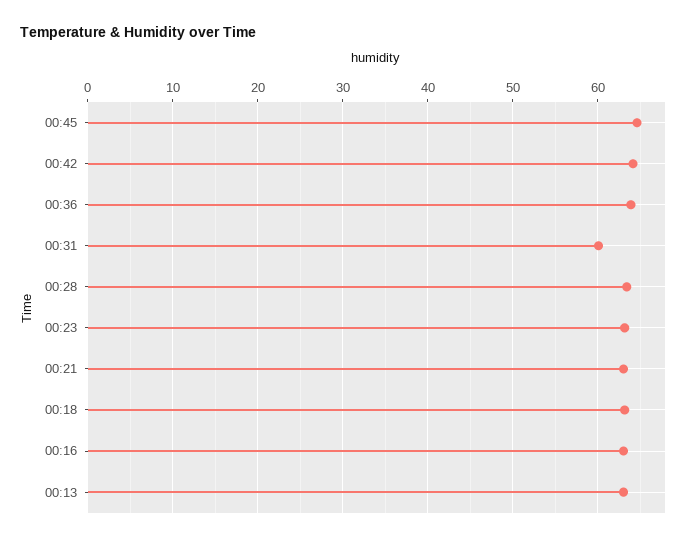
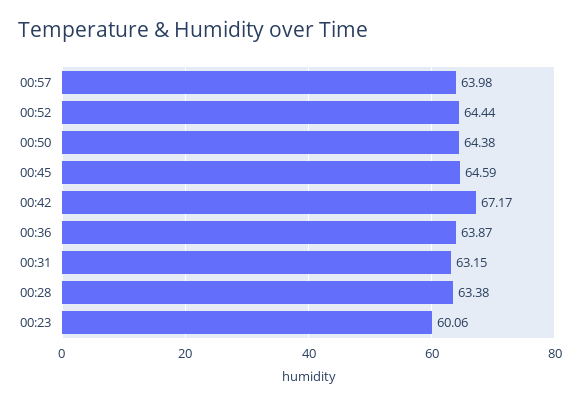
00:42: 64 -> 67.17
00:31: 60 -> 63.15
00:23: 63 -> 60.06
00:21: 63 -> none
00:18: 63 -> none
00:16: 63 -> none
00:13: 63 -> none
00:57: none -> 63.98
00:52: none -> 64.44
00:50: none -> 64.38

